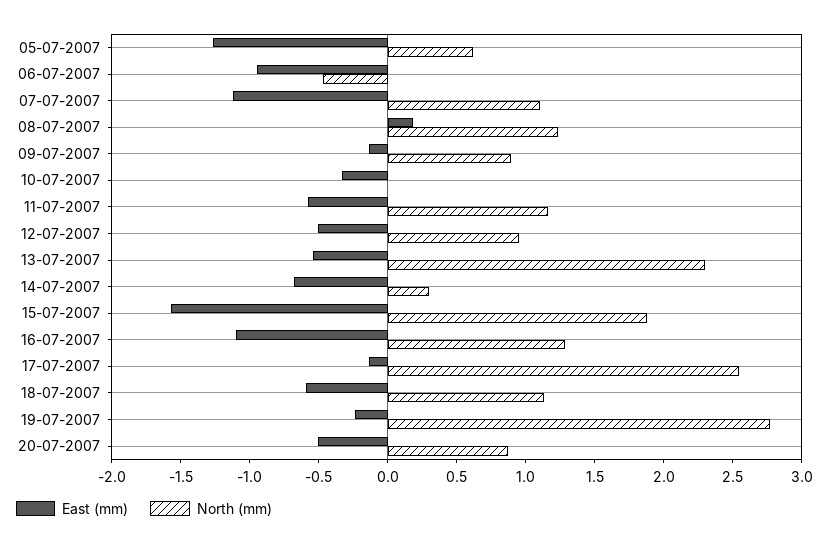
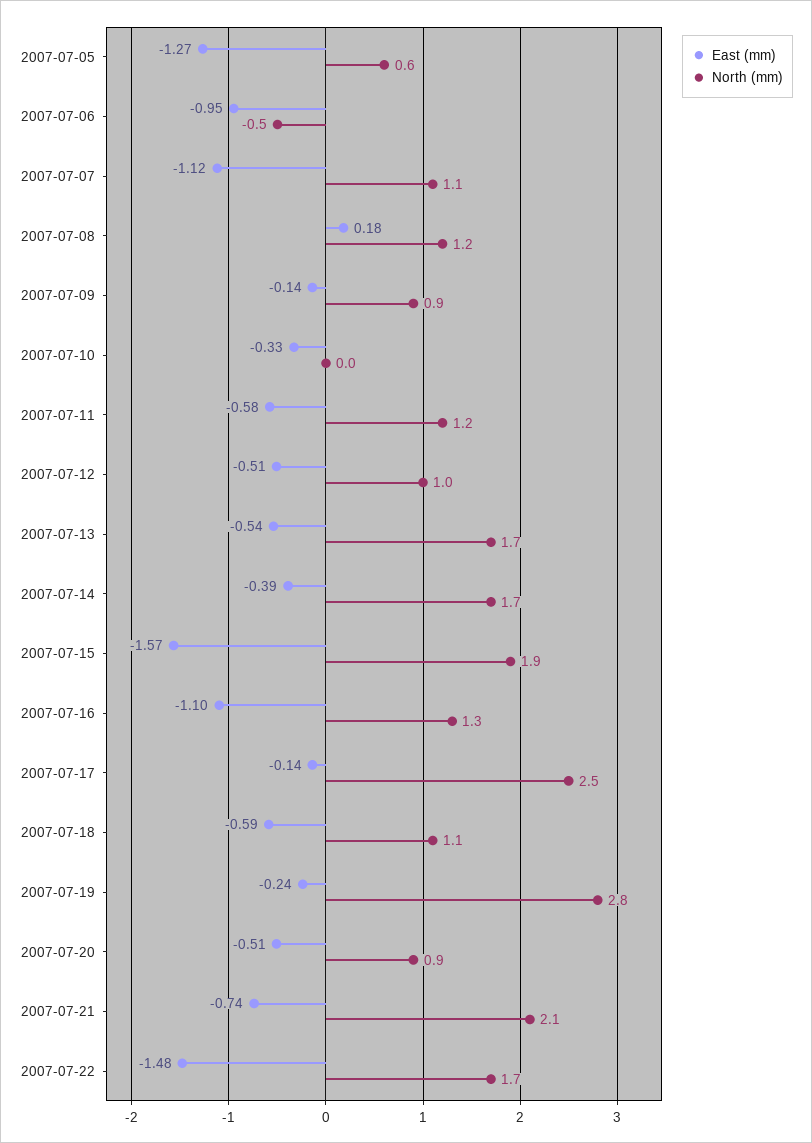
North (mm), 13-07-2007: 2.3 -> 1.7
East (mm), 14-07-2007: -0.7 -> -0.39
North (mm), 14-07-2007: 0.3 -> 1.7
East (mm), 2007-07-21: none -> -0.74
North (mm), 2007-07-21: none -> 2.1
East (mm), 2007-07-22: none -> -1.48
North (mm), 2007-07-22: none -> 1.7

